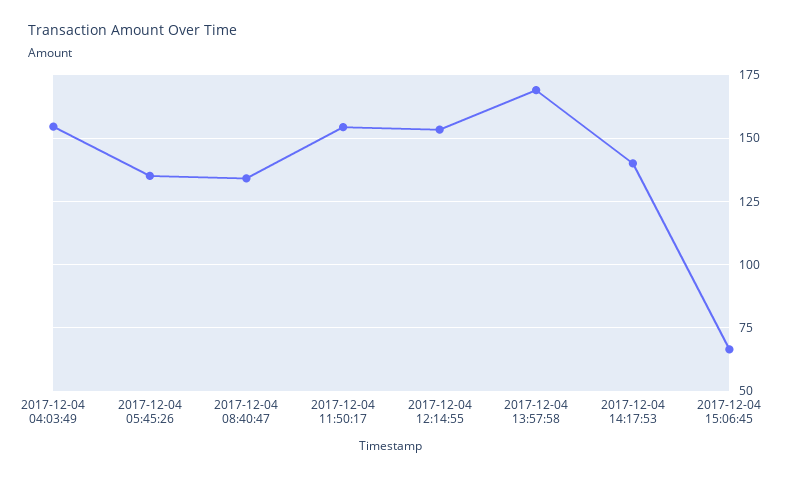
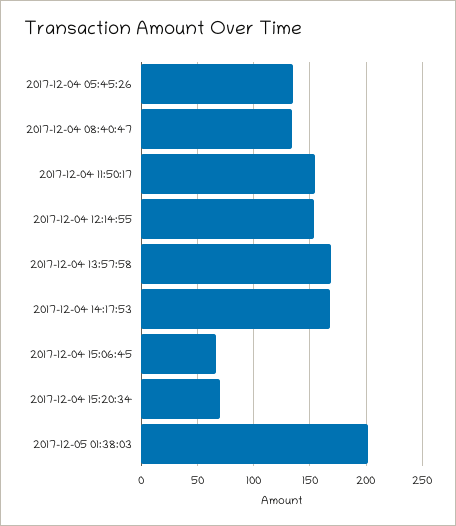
2017-12-04 04:03:49: 155 -> none
2017-12-04 14:17:53: 140 -> 170
2017-12-04 15:20:34: none -> 70
2017-12-05 01:38:03: none -> 200

